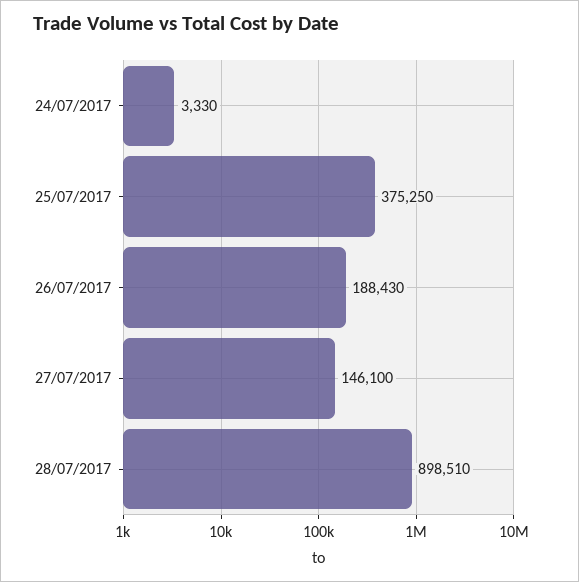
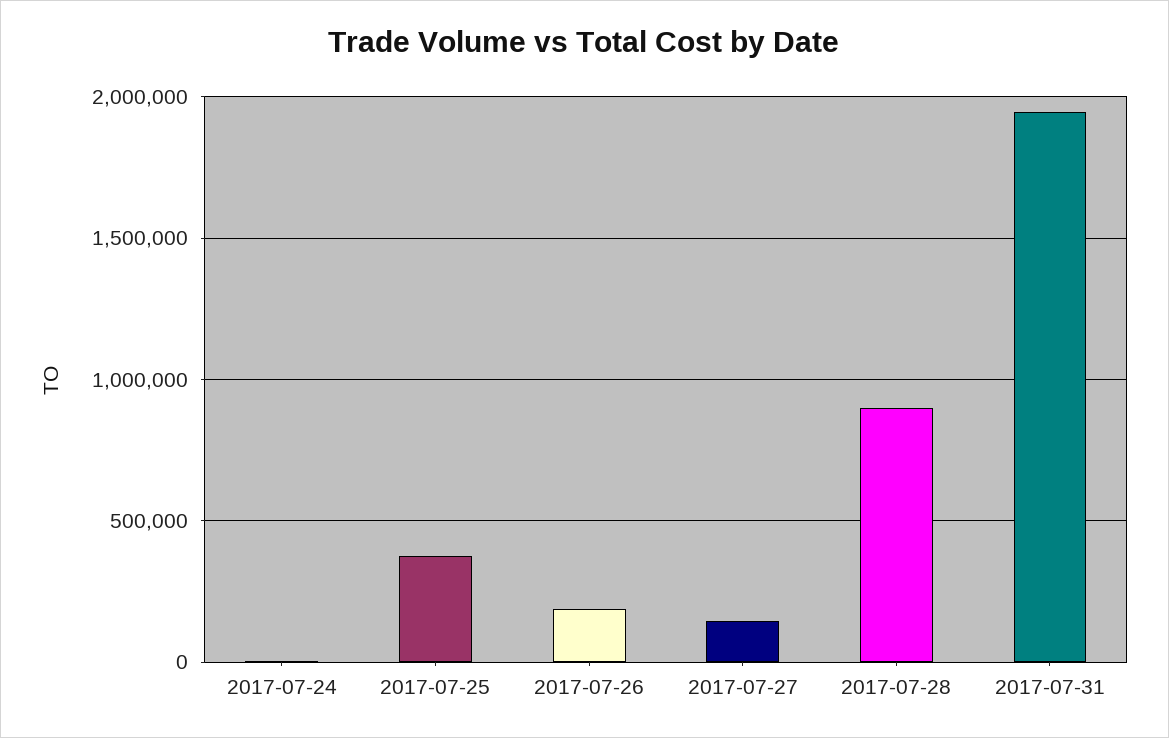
2017-07-31: none -> 1950000

